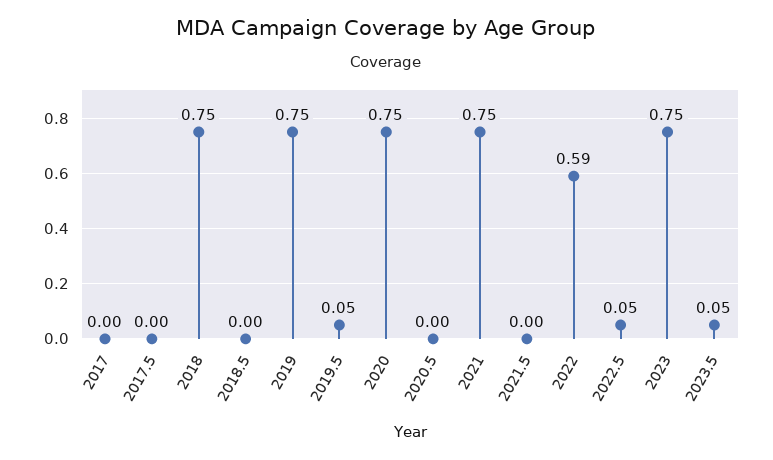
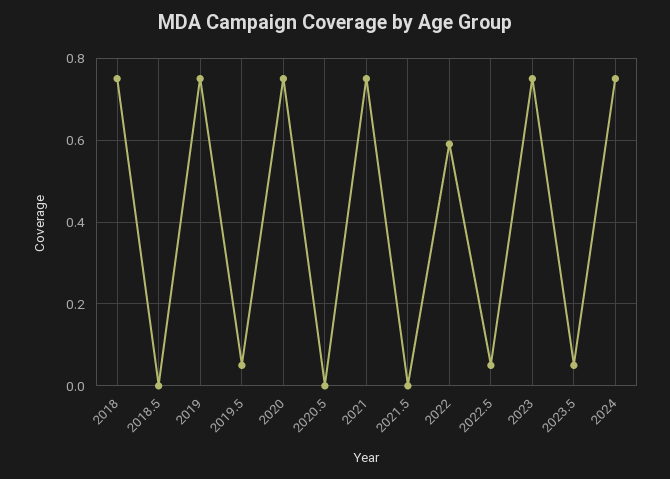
2017: 0 -> none
2017.5: 0 -> none
2024: none -> 0.75

